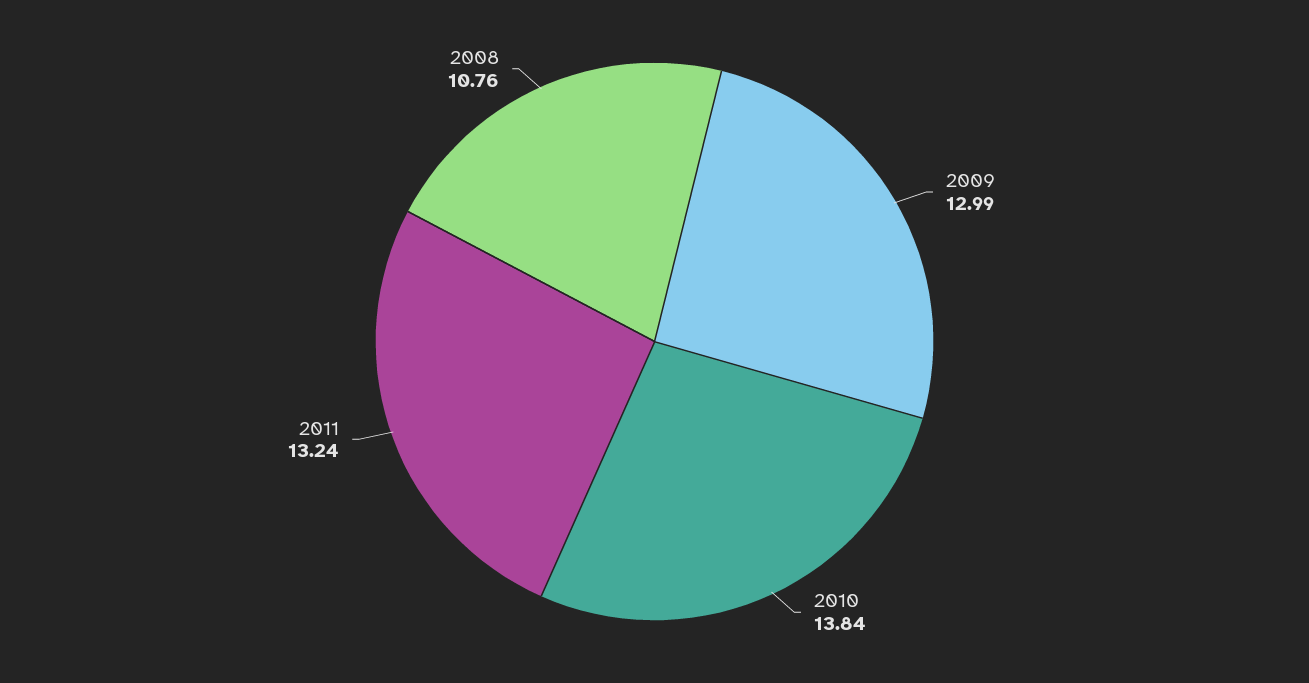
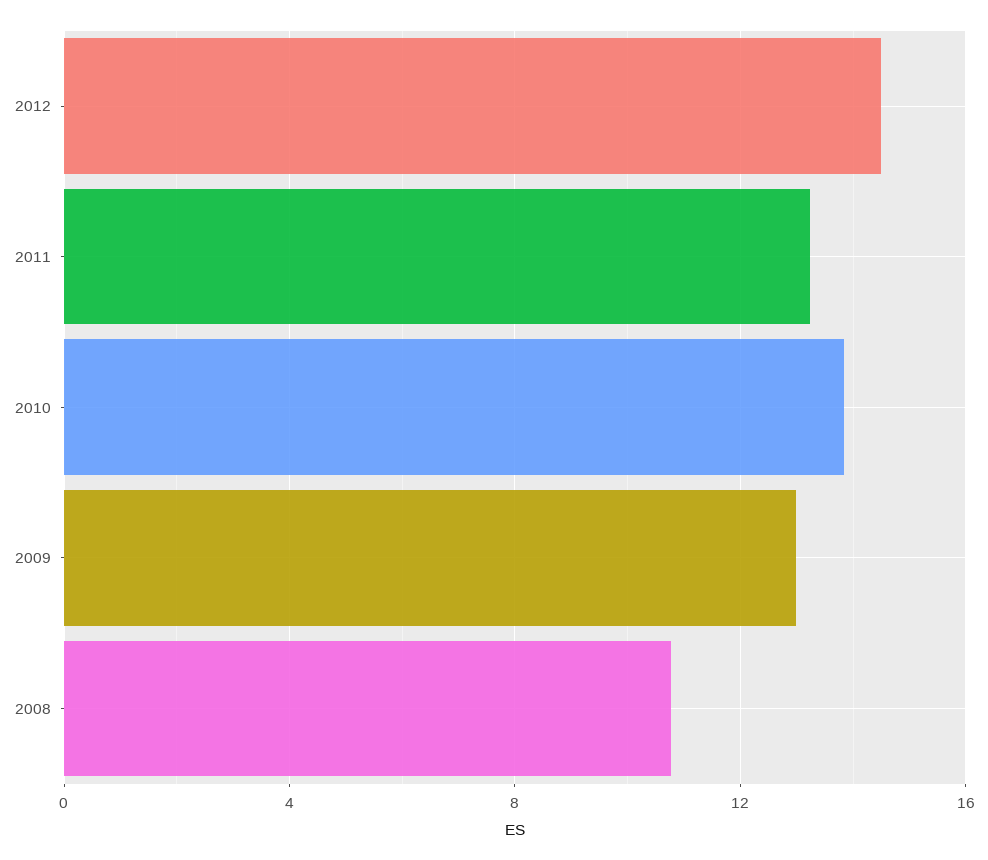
2012: none -> 14.5

